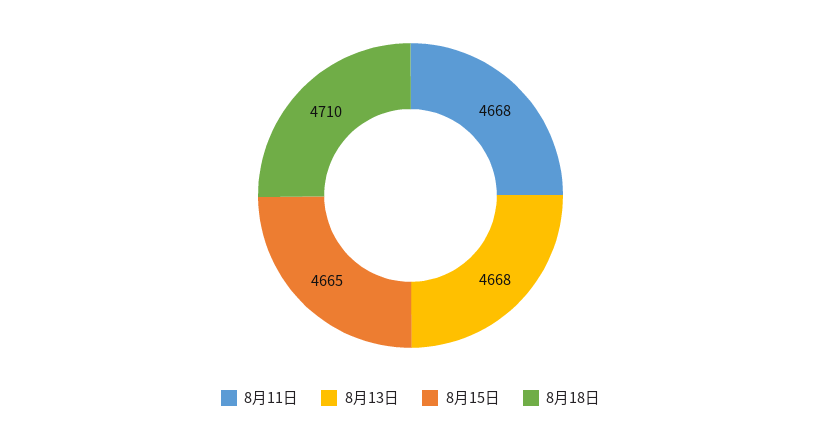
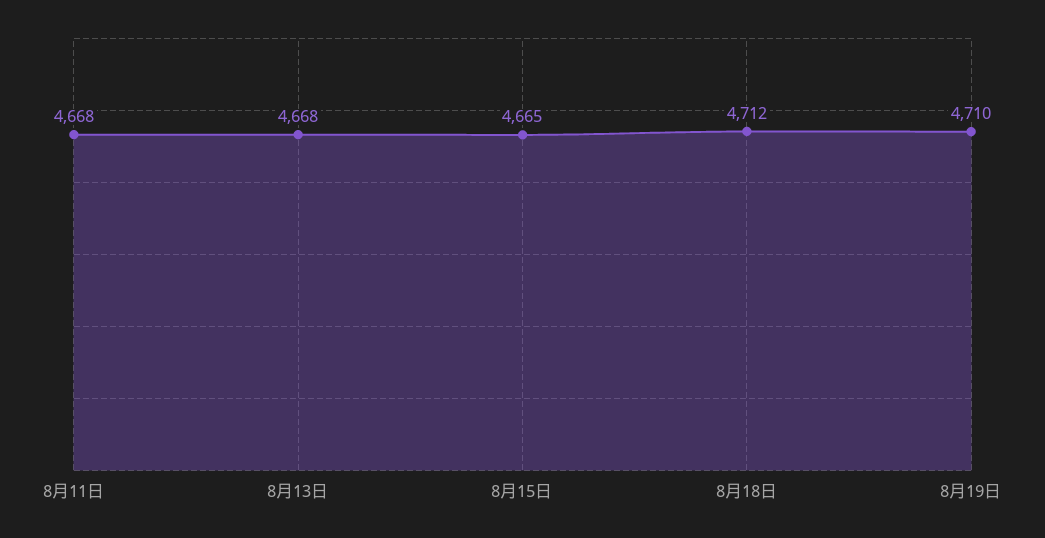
8月18日: 4710 -> 4712
8月19日: none -> 4710

